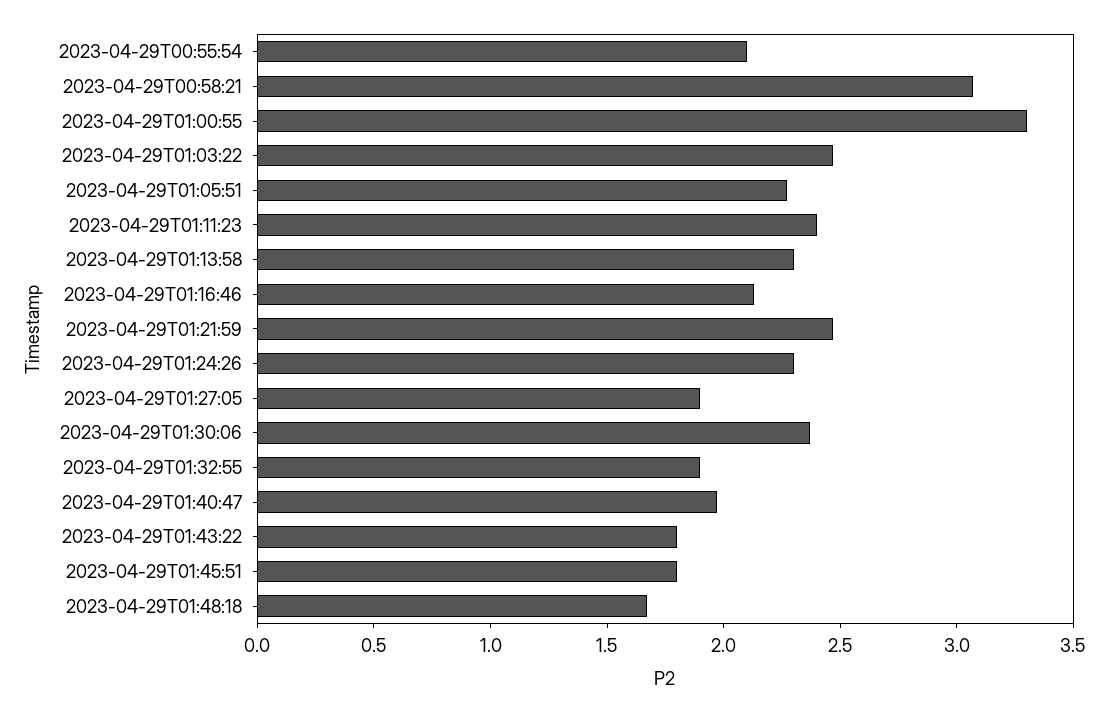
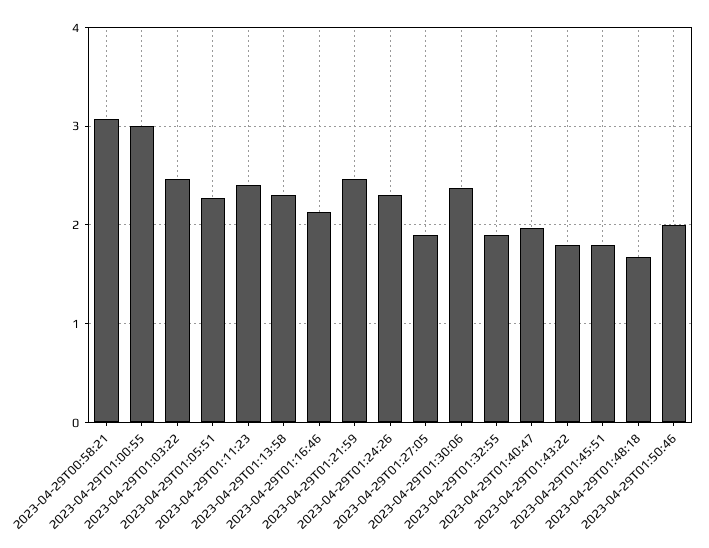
2023-04-29T00:55:54: 2.1 -> none
2023-04-29T01:00:55: 3.3 -> 3
2023-04-29T01:50:46: none -> 2

